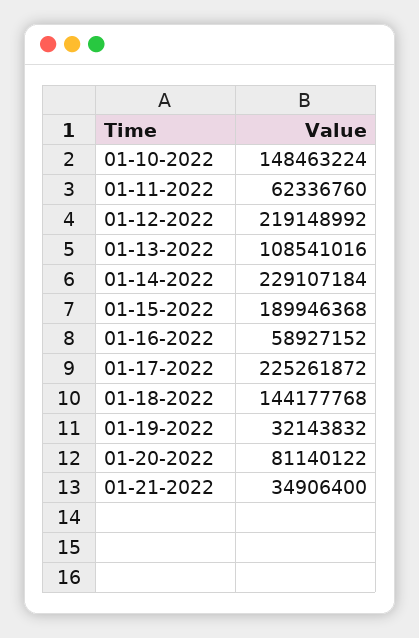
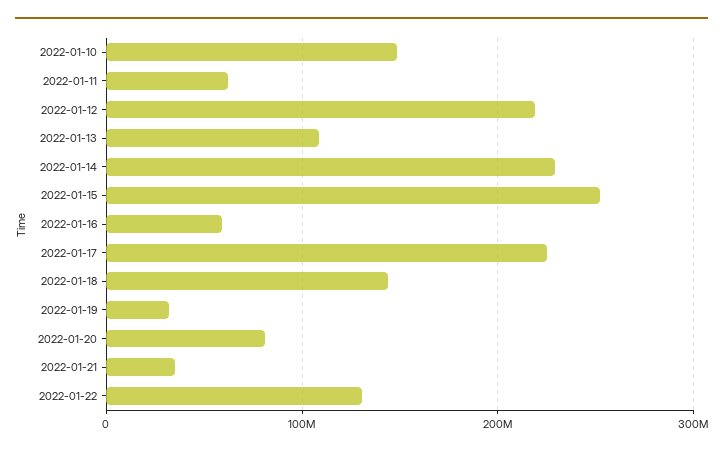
01-15-2022: 189946368 -> 250000000
2022-01-22: none -> 130000000

